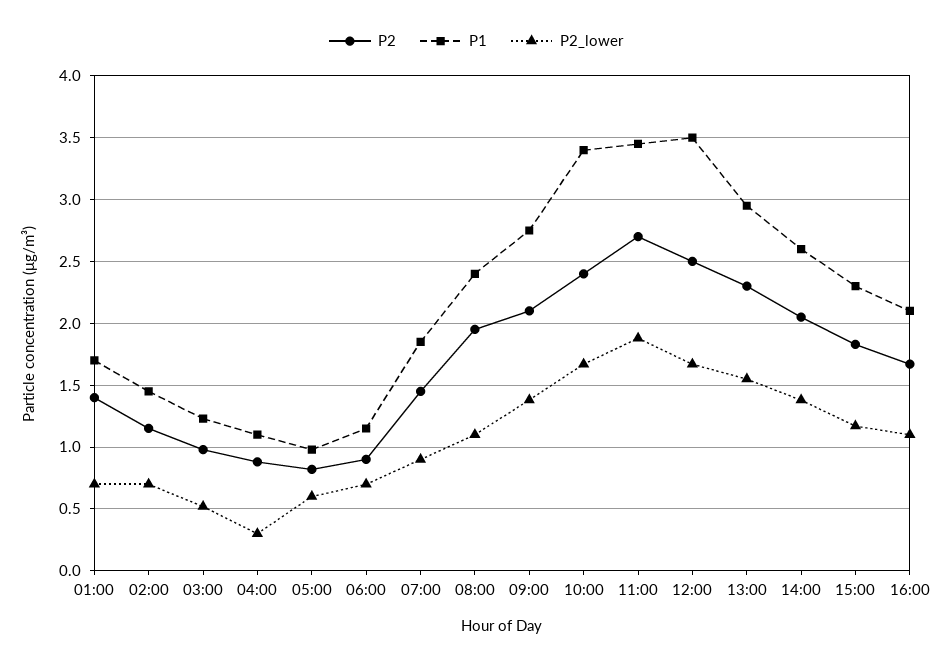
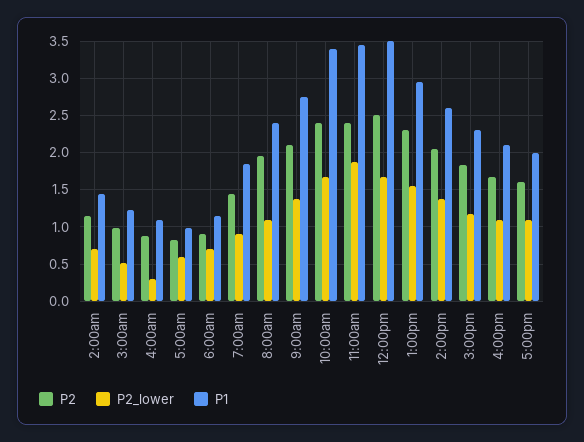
P2, 01:00: 1.4 -> none
P1, 01:00: 1.7 -> none
P2_lower, 01:00: 0.7 -> none
P2, 11:00: 2.7 -> 2.4
P2, 5:00pm: none -> 1.6
P2_lower, 5:00pm: none -> 1.1
P1, 5:00pm: none -> 2

